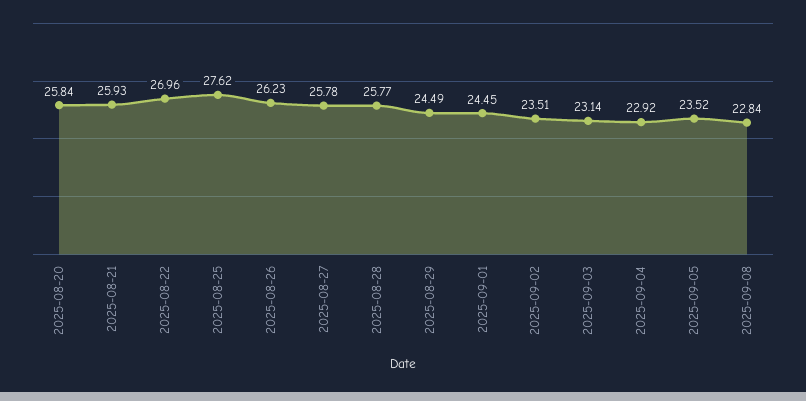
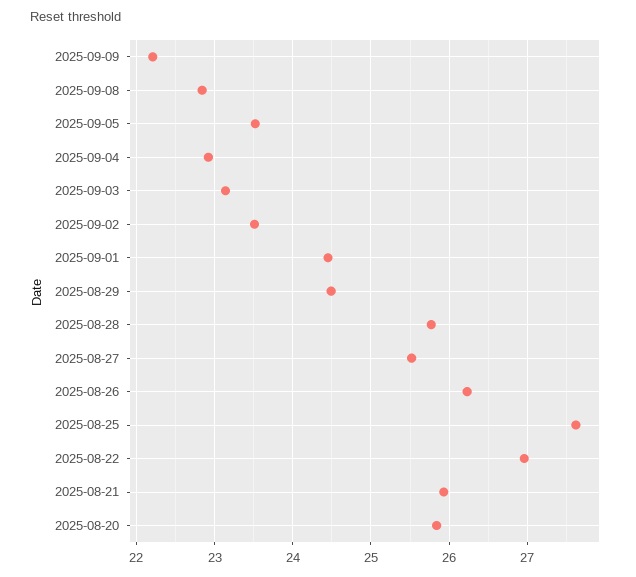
2025-08-27: 25.78 -> 25.5
2025-09-09: none -> 22.2

